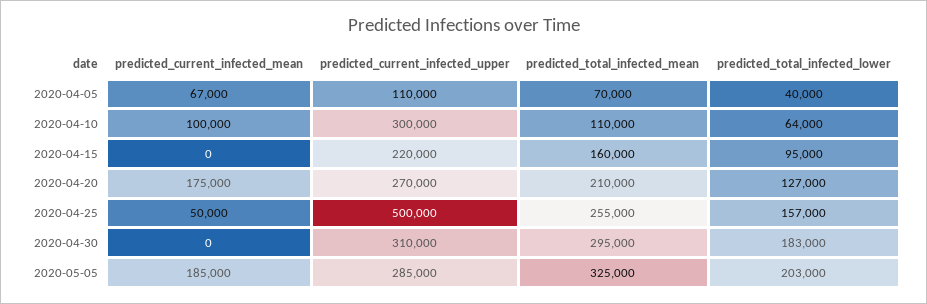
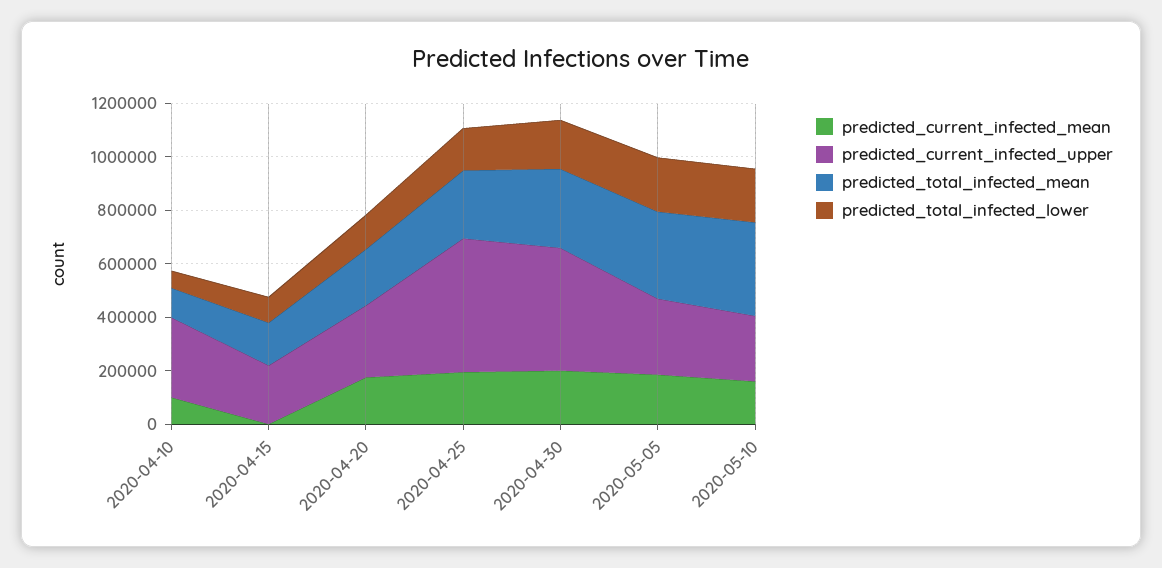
predicted_current_infected_mean, 2020-04-05: 67000 -> none
predicted_current_infected_upper, 2020-04-05: 110000 -> none
predicted_total_infected_mean, 2020-04-05: 70000 -> none
predicted_total_infected_lower, 2020-04-05: 40000 -> none
predicted_current_infected_mean, 2020-04-25: 50000 -> 200000
predicted_current_infected_mean, 2020-04-30: 0 -> 200000
predicted_current_infected_upper, 2020-04-30: 310000 -> 450000
predicted_current_infected_mean, 2020-05-10: none -> 150000
predicted_current_infected_upper, 2020-05-10: none -> 250000
predicted_total_infected_mean, 2020-05-10: none -> 350000
predicted_total_infected_lower, 2020-05-10: none -> 200000

